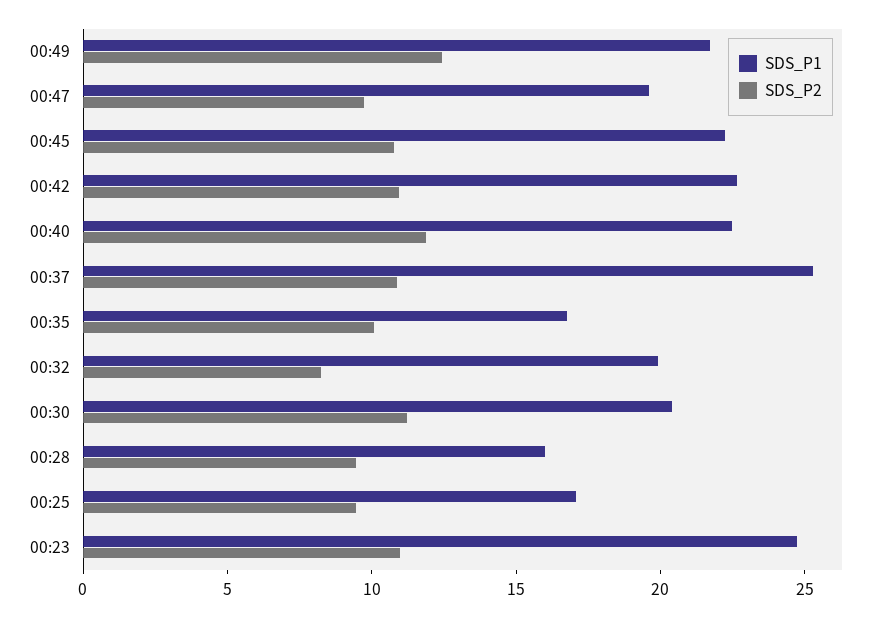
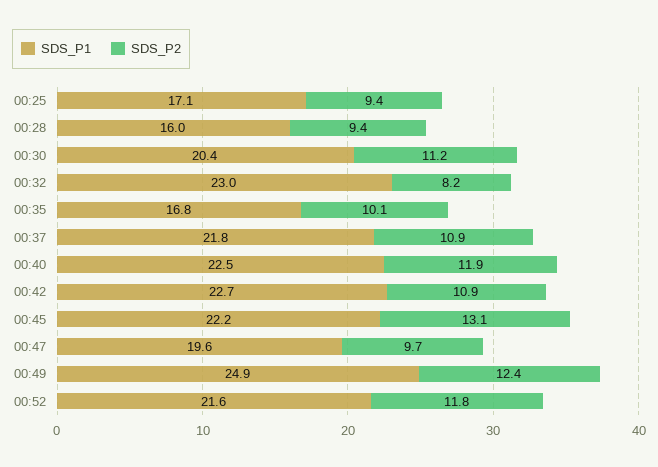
SDS_P1, 00:49: 22 -> 24.9
SDS_P2, 00:45: 11 -> 13.1
SDS_P1, 00:37: 25 -> 21.8
SDS_P1, 00:32: 20 -> 23
SDS_P1, 00:23: 25 -> none
SDS_P2, 00:23: 11 -> none
SDS_P1, 00:52: none -> 21.6
SDS_P2, 00:52: none -> 11.8

